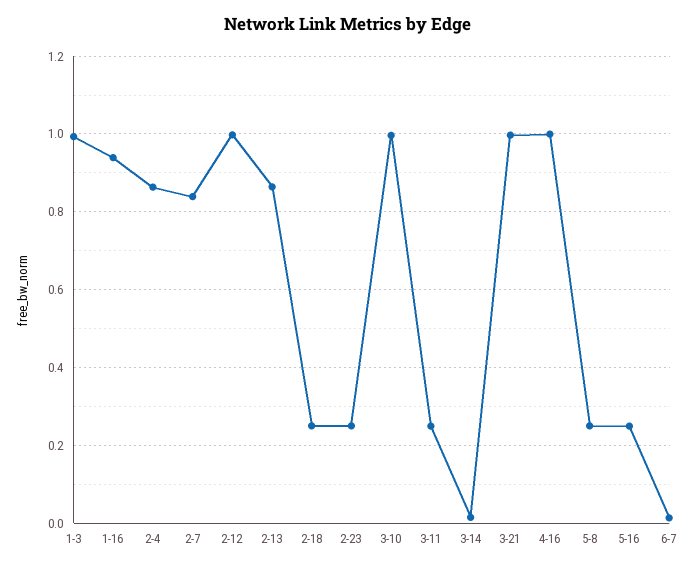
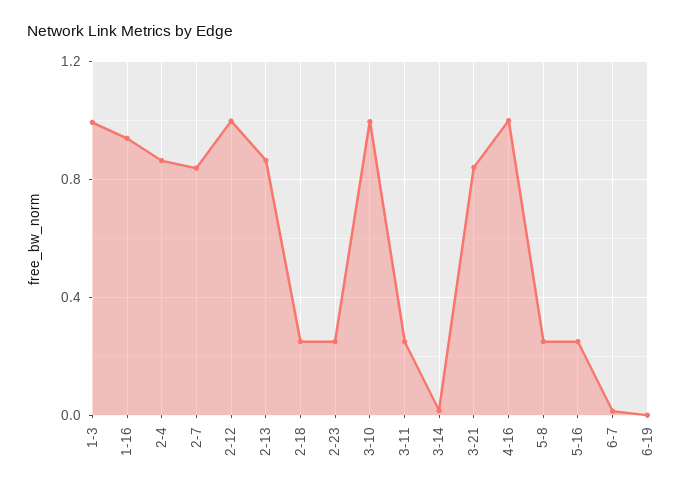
3-21: 1 -> 0.85
6-19: none -> 0

